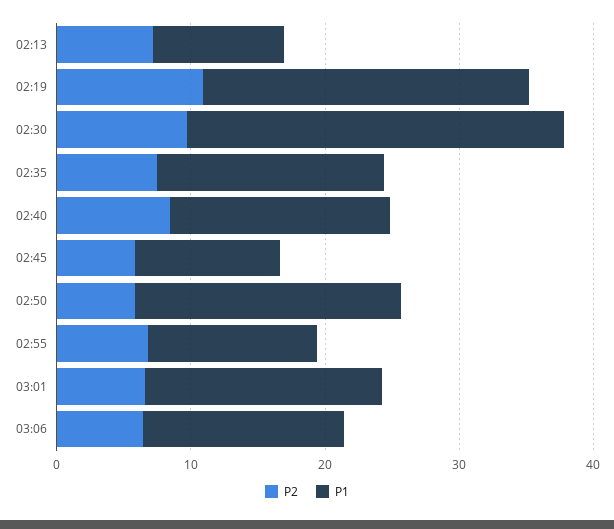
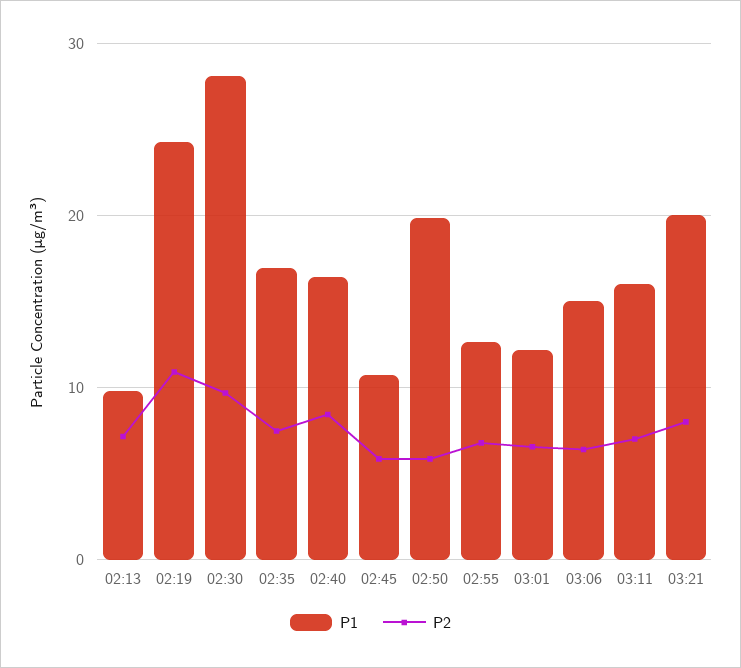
P1, 03:01: 18 -> 12
P1, 03:11: none -> 16
P2, 03:11: none -> 7
P1, 03:21: none -> 20
P2, 03:21: none -> 8

